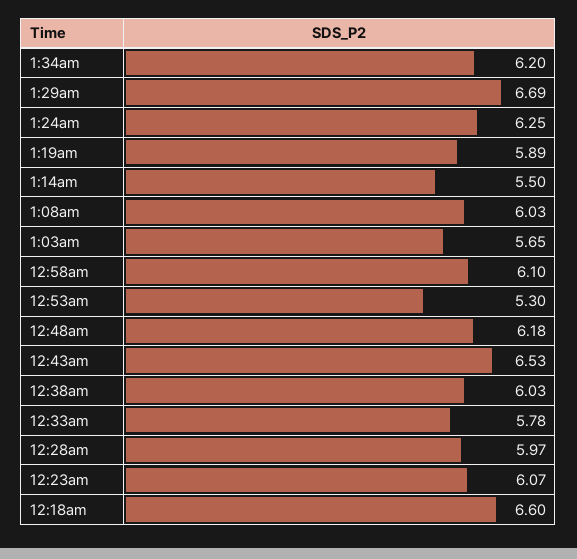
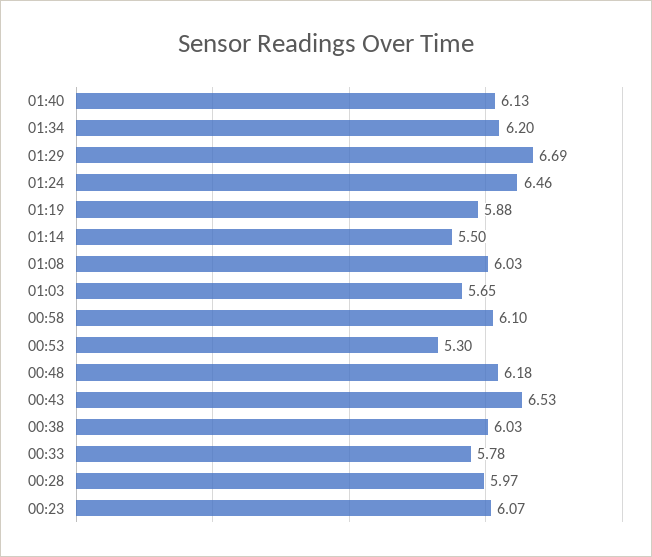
1:24am: 6.25 -> 6.46
1:19am: 5.89 -> 5.88
12:18am: 6.6 -> none
01:40: none -> 6.13

